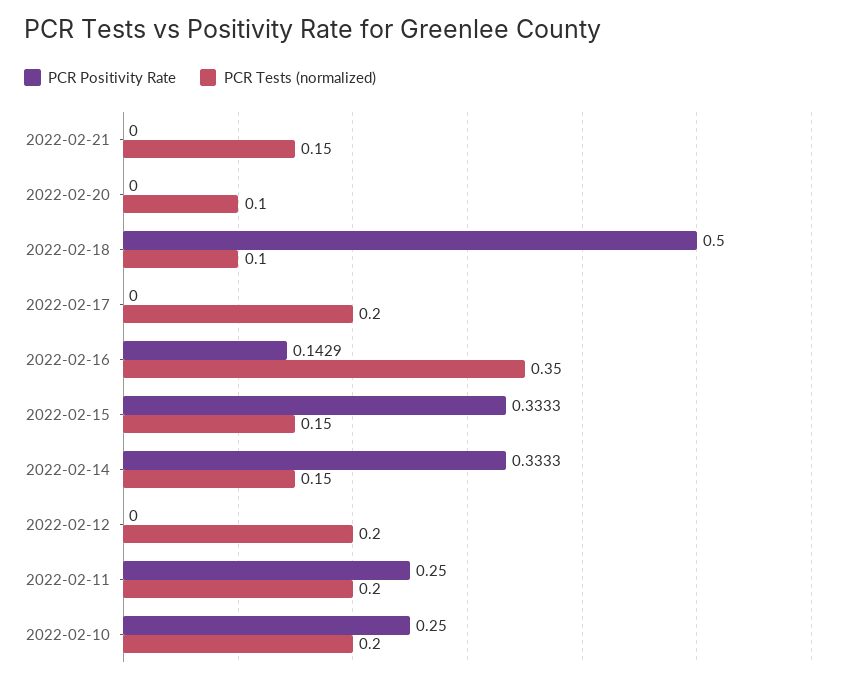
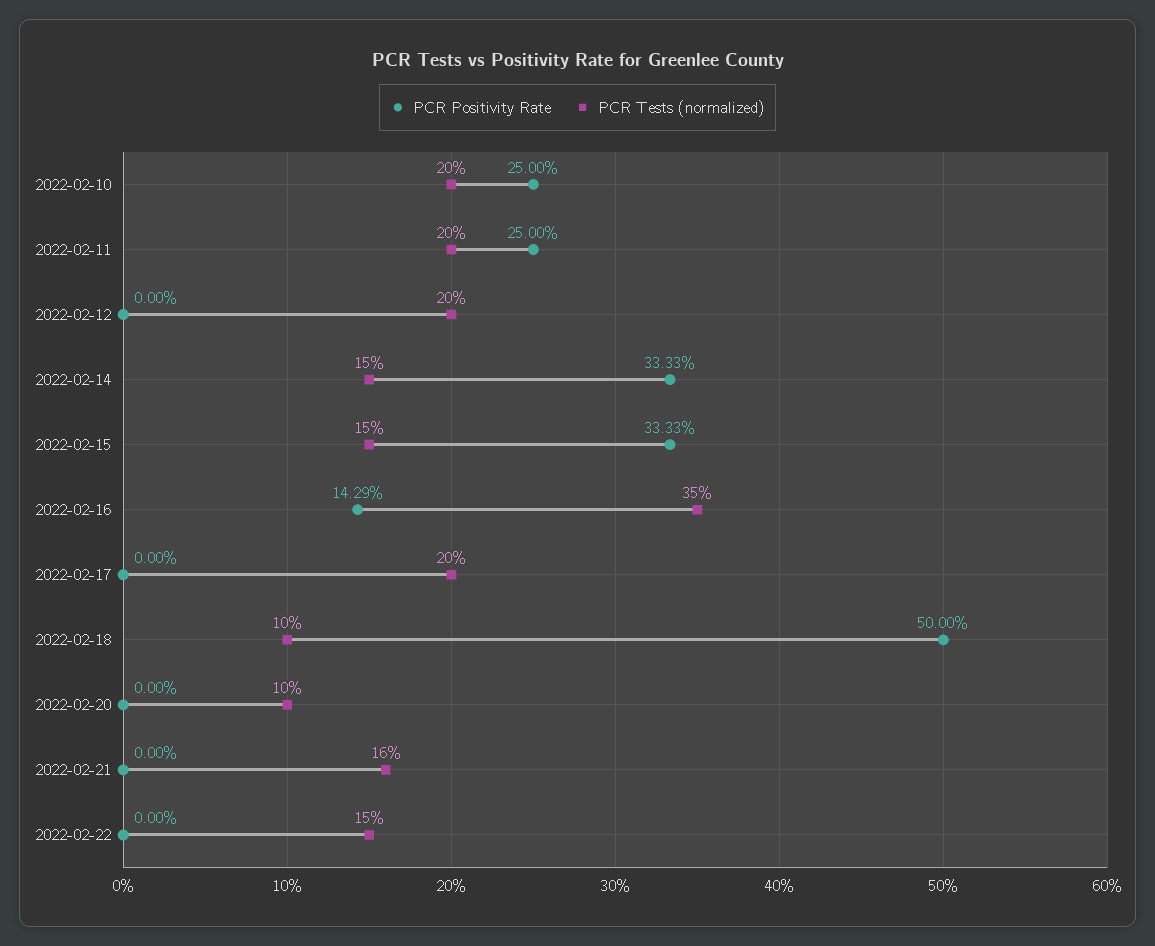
PCR Tests (normalized), 2022-02-21: 0.15 -> 0.16
PCR Positivity Rate, 2022-02-22: none -> 0
PCR Tests (normalized), 2022-02-22: none -> 0.15

